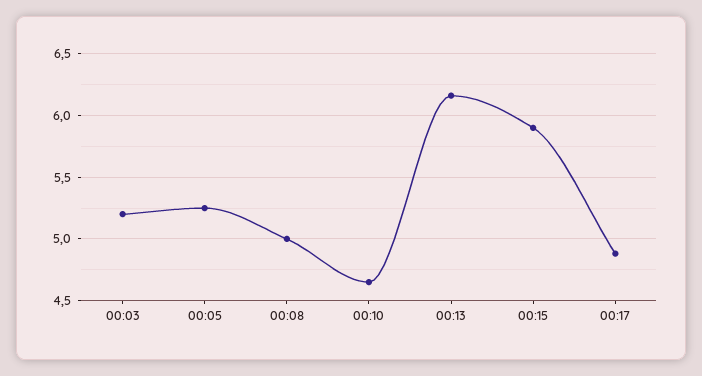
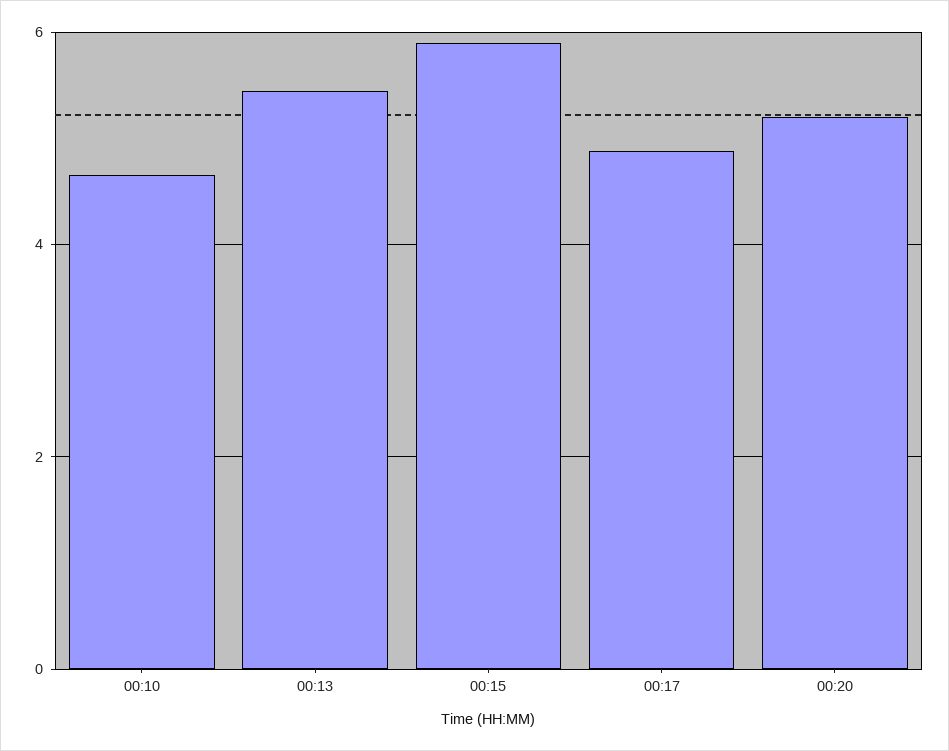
00:03: 5.2 -> none
00:05: 5.25 -> none
00:08: 5 -> none
00:13: 6.15 -> 5.4
00:20: none -> 5.2

